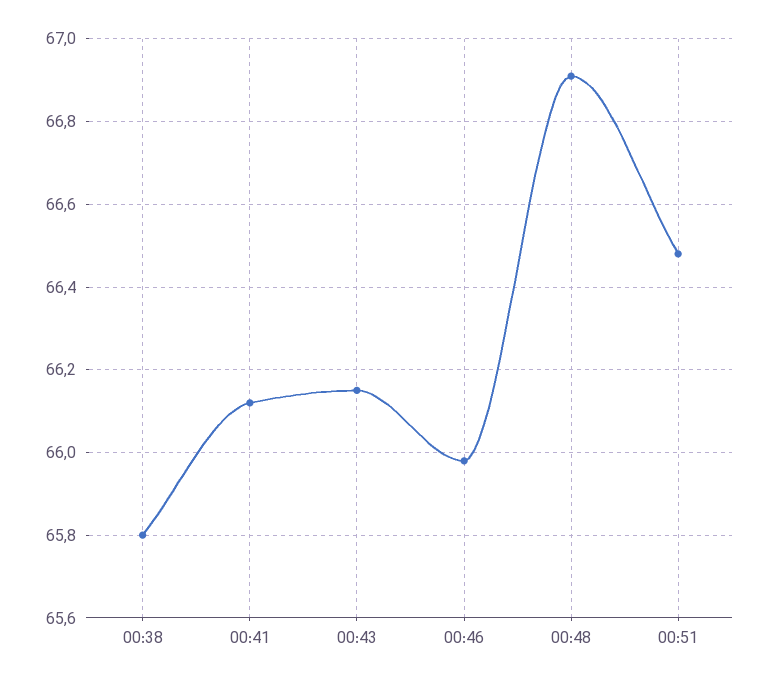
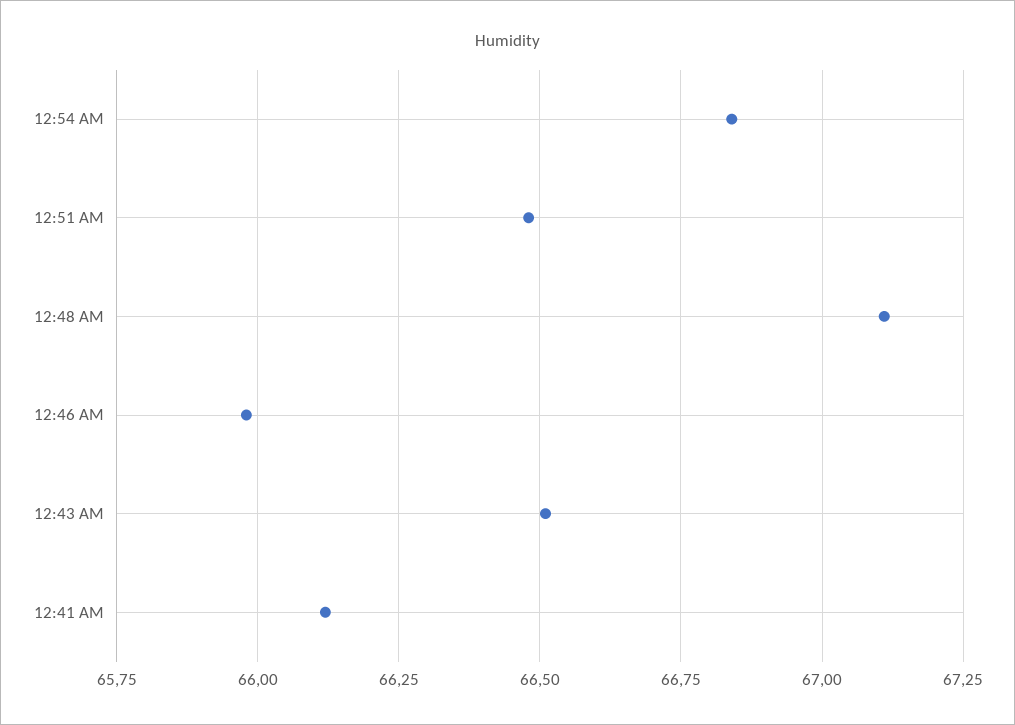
00:38: 65.8 -> none
00:43: 66.15 -> 66.5
00:48: 66.9 -> 67.1
12:54 AM: none -> 66.85

